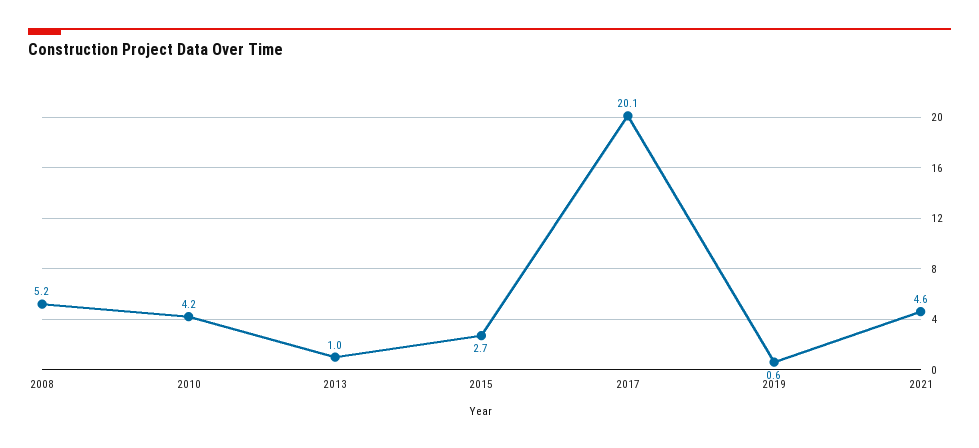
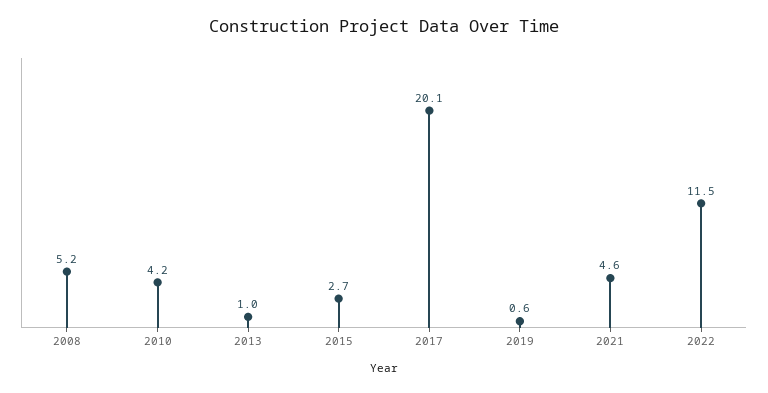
2022: none -> 11.5

